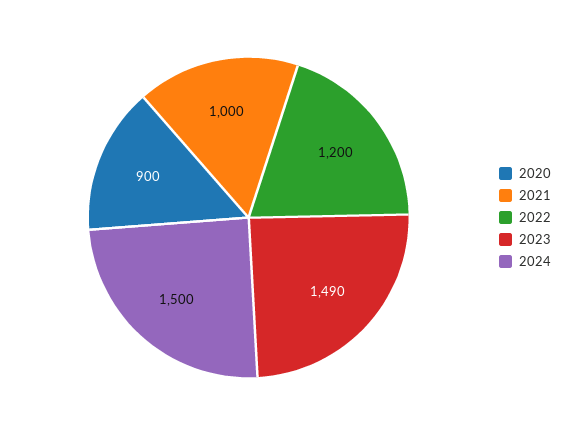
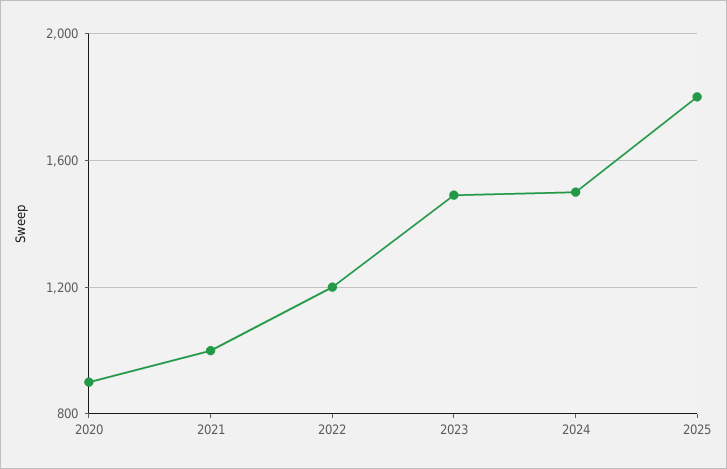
2025: none -> 1800

